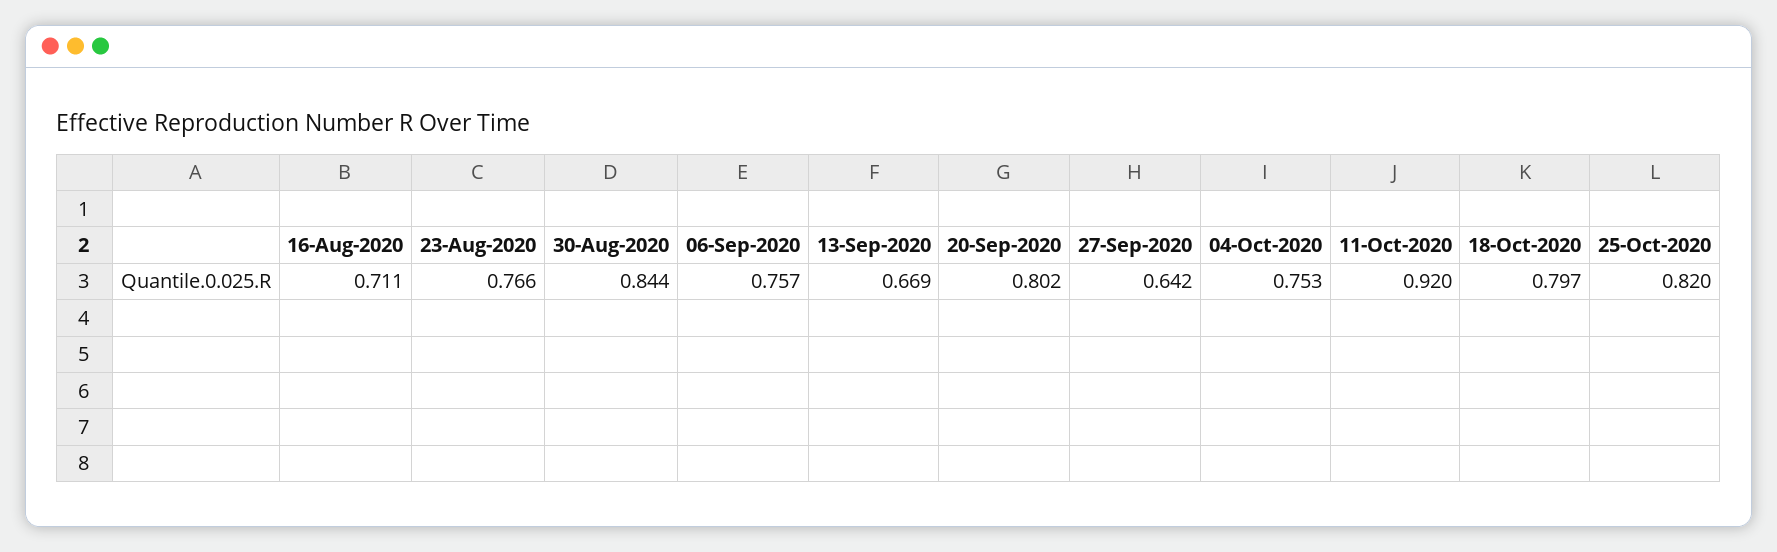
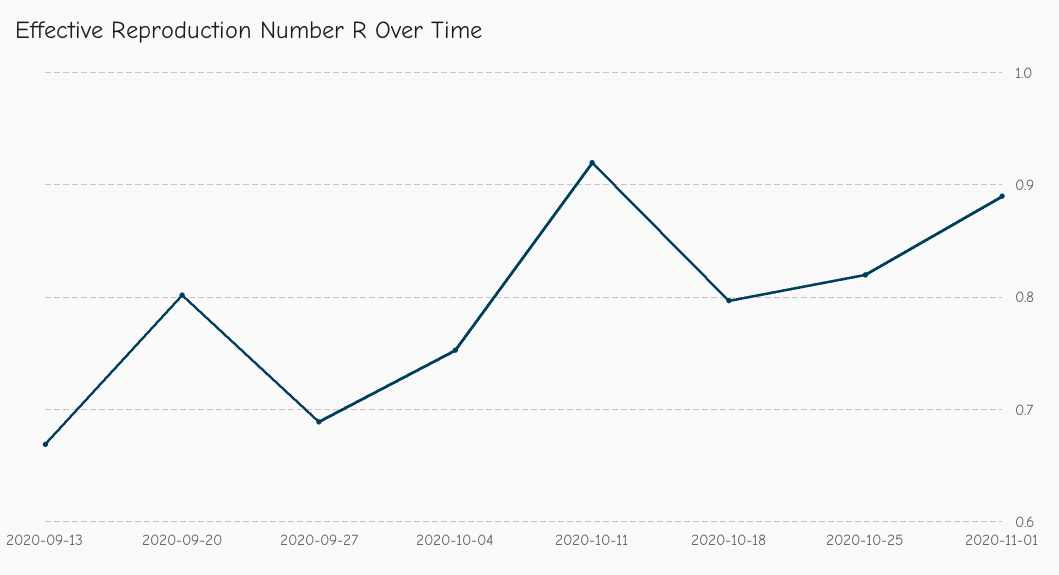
16-Aug-2020: 0.711 -> none
23-Aug-2020: 0.766 -> none
30-Aug-2020: 0.844 -> none
06-Sep-2020: 0.757 -> none
27-Sep-2020: 0.642 -> 0.69
2020-11-01: none -> 0.89

